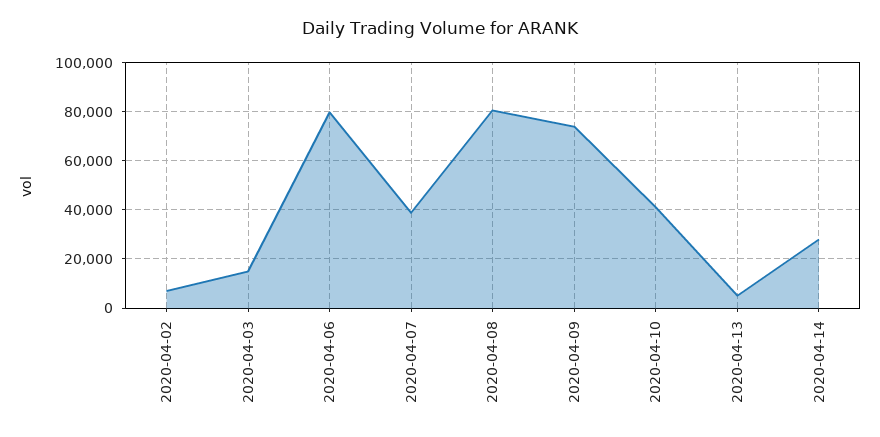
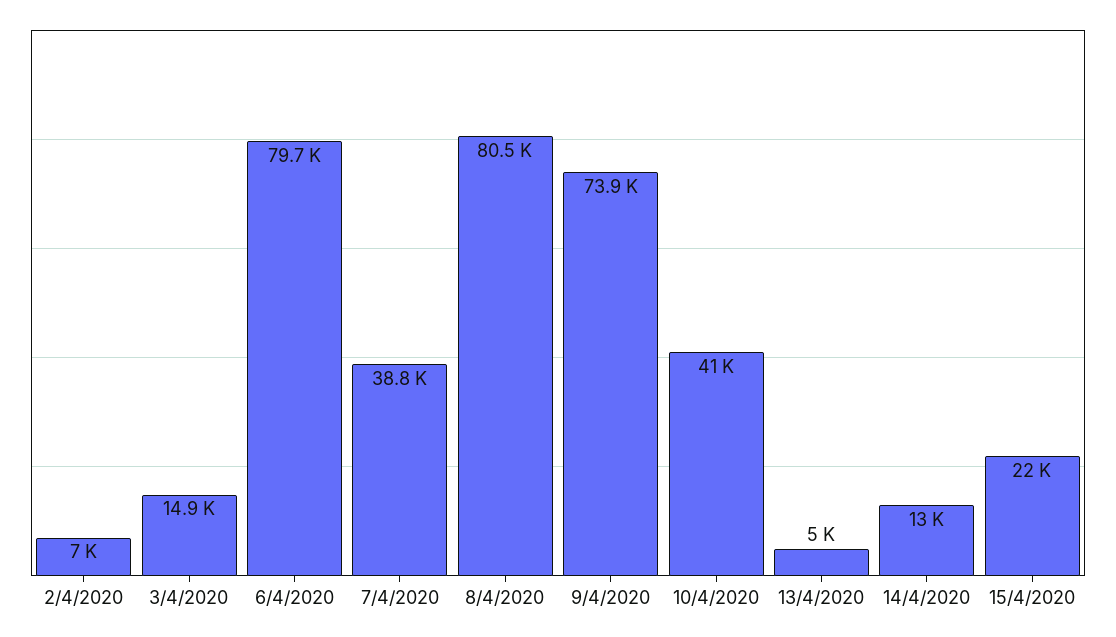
2020-04-14: 27500 -> 13000
15/4/2020: none -> 22000

